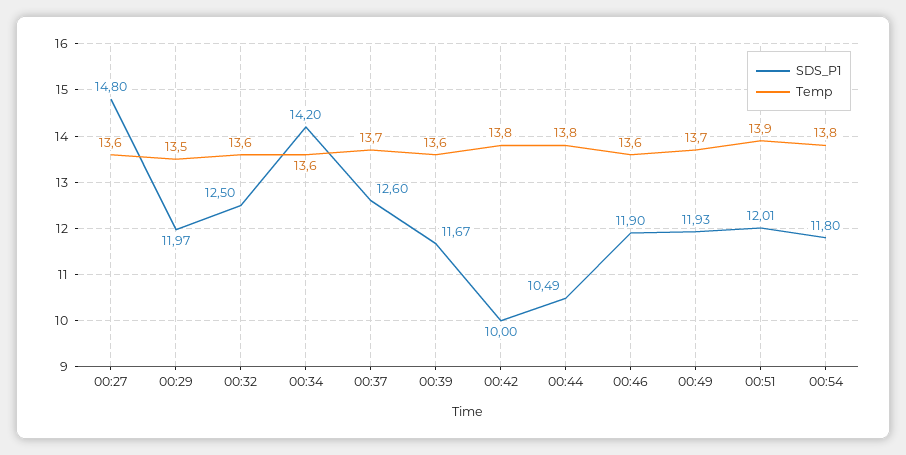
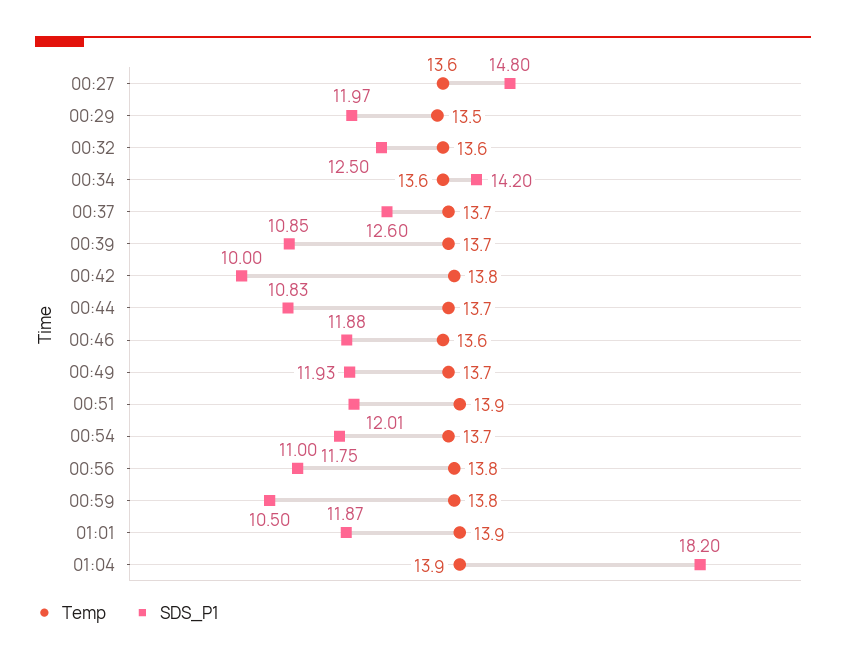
SDS_P1, 00:39: 11.67 -> 10.85
Temp, 00:39: 13.6 -> 13.7
SDS_P1, 00:44: 10.49 -> 10.83
Temp, 00:44: 13.8 -> 13.7
SDS_P1, 00:46: 11.9 -> 11.88
SDS_P1, 00:54: 11.8 -> 11.75
Temp, 00:54: 13.8 -> 13.7
Temp, 00:56: none -> 13.8
SDS_P1, 00:56: none -> 11
Temp, 00:59: none -> 13.8
SDS_P1, 00:59: none -> 10.5
Temp, 01:01: none -> 13.9
SDS_P1, 01:01: none -> 11.87
Temp, 01:04: none -> 13.9
SDS_P1, 01:04: none -> 18.2

